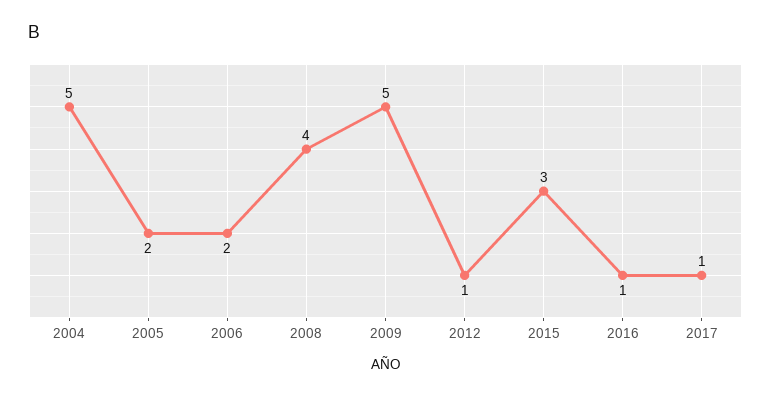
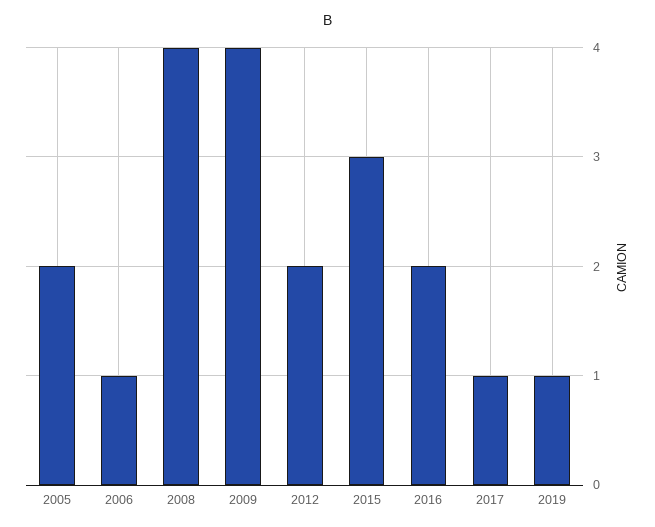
2004: 5 -> none
2006: 2 -> 1
2009: 5 -> 4
2012: 1 -> 2
2016: 1 -> 2
2019: none -> 1

